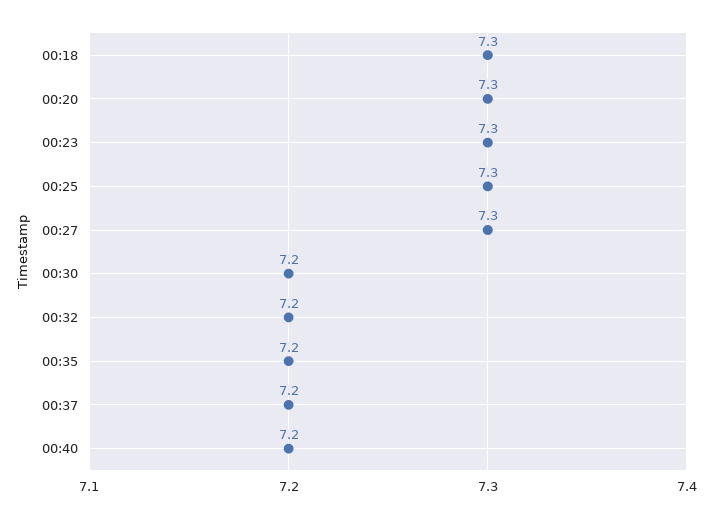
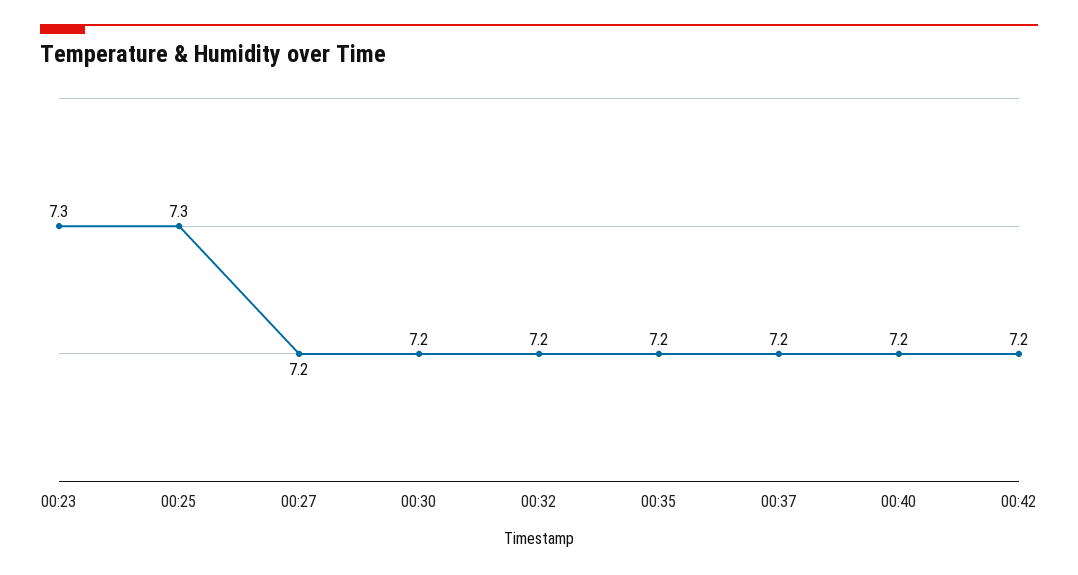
00:18: 7.3 -> none
00:20: 7.3 -> none
00:27: 7.3 -> 7.2
00:42: none -> 7.2

